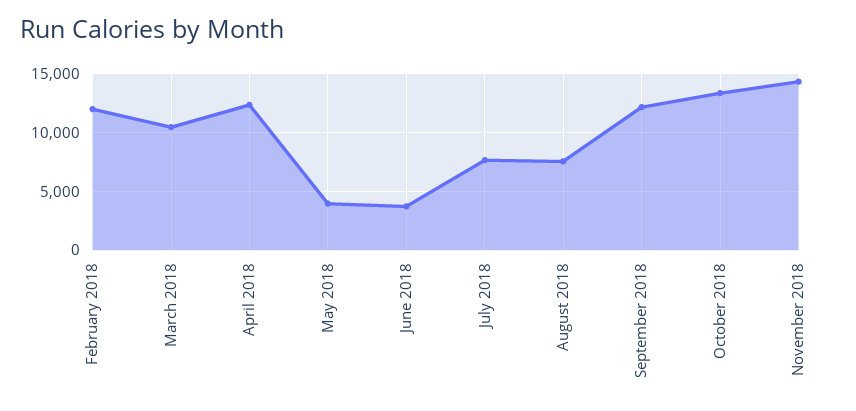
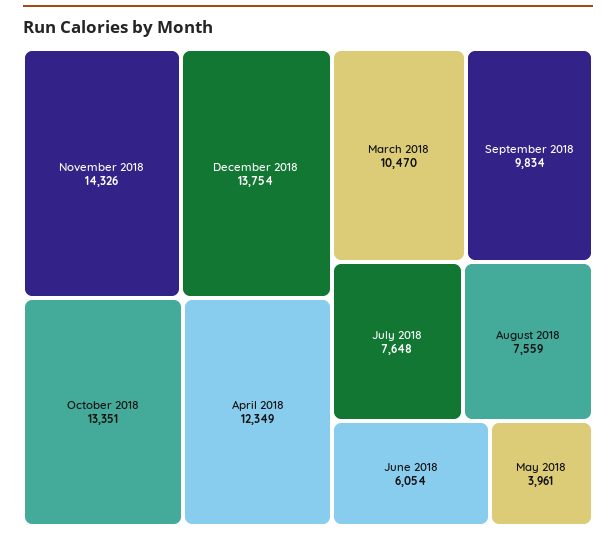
February 2018: 12000 -> none
June 2018: 4000 -> 6054
September 2018: 12000 -> 9834
December 2018: none -> 13754

